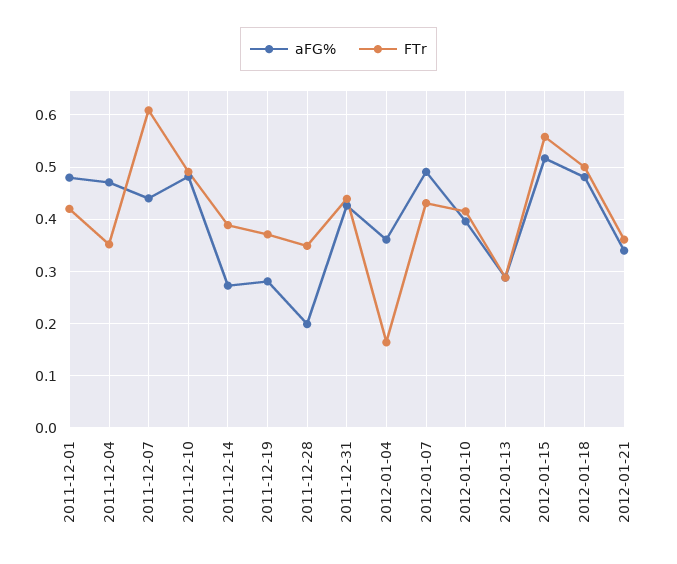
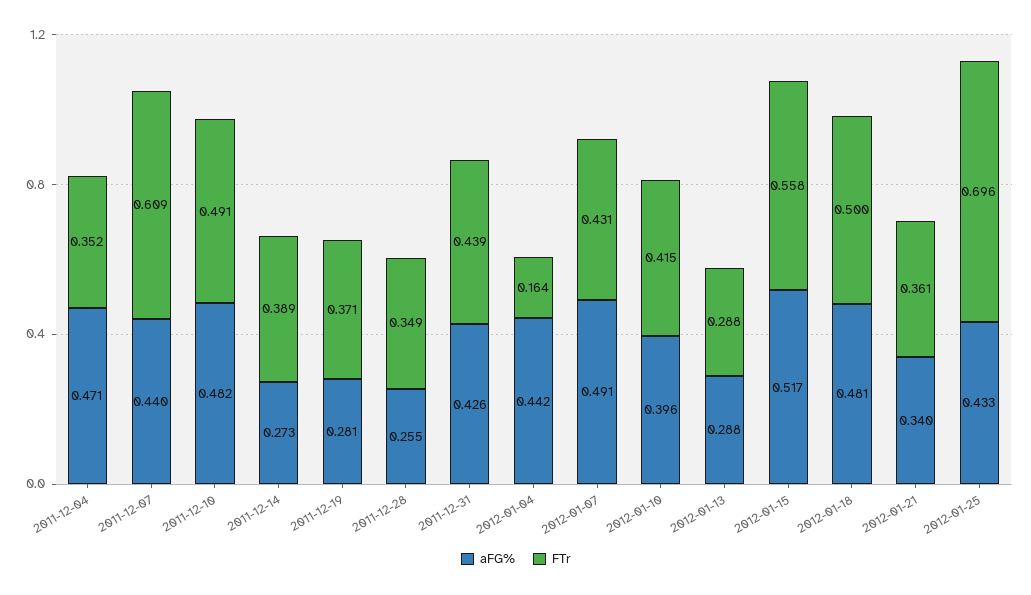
aFG%, 2011-12-01: 0.48 -> none
FTr, 2011-12-01: 0.42 -> none
aFG%, 2011-12-28: 0.2 -> 0.255
aFG%, 2012-01-04: 0.36 -> 0.442
aFG%, 2012-01-25: none -> 0.433
FTr, 2012-01-25: none -> 0.696

